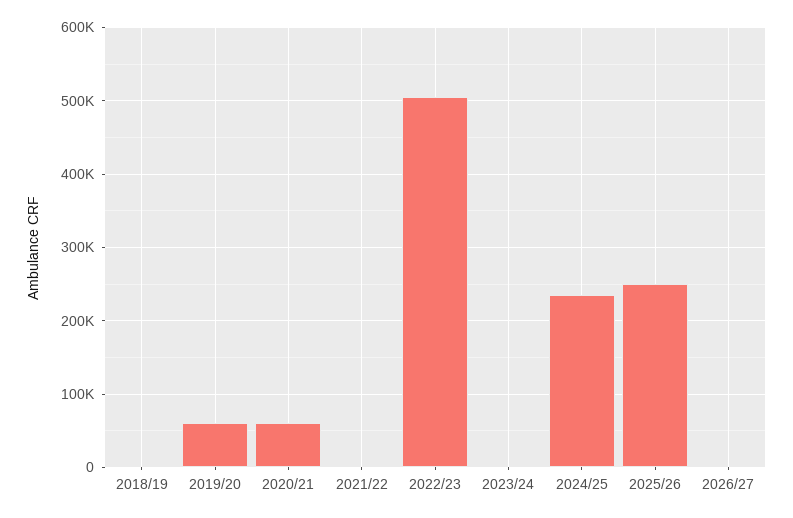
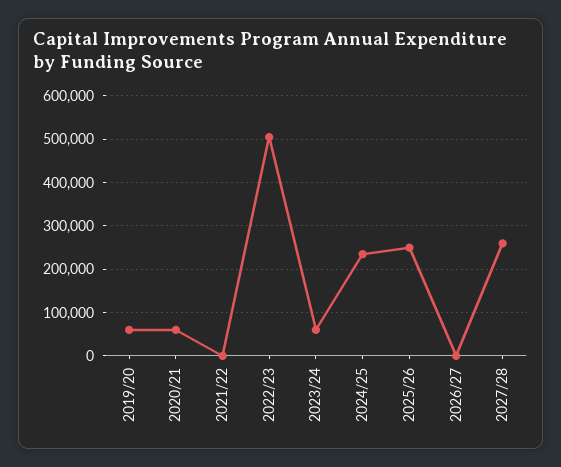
2018/19: 0 -> none
2023/24: 0 -> 60000
2027/28: none -> 260000

